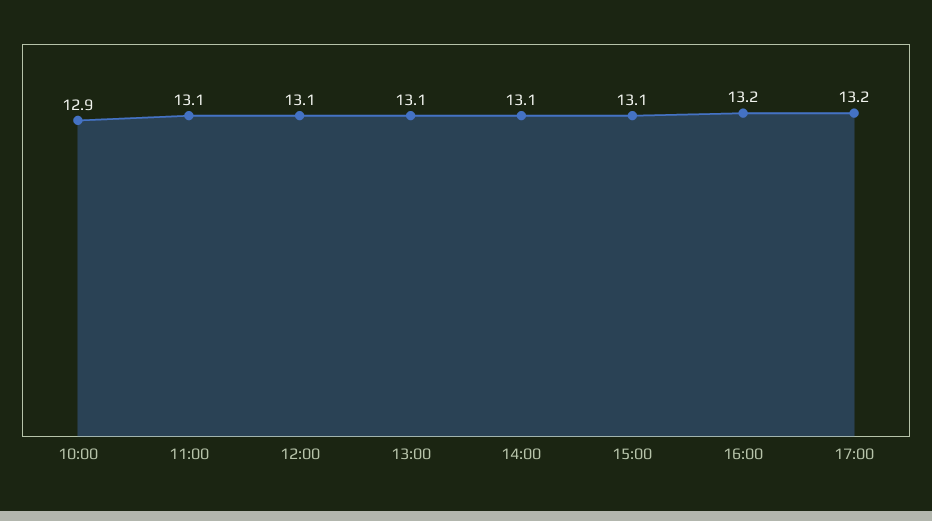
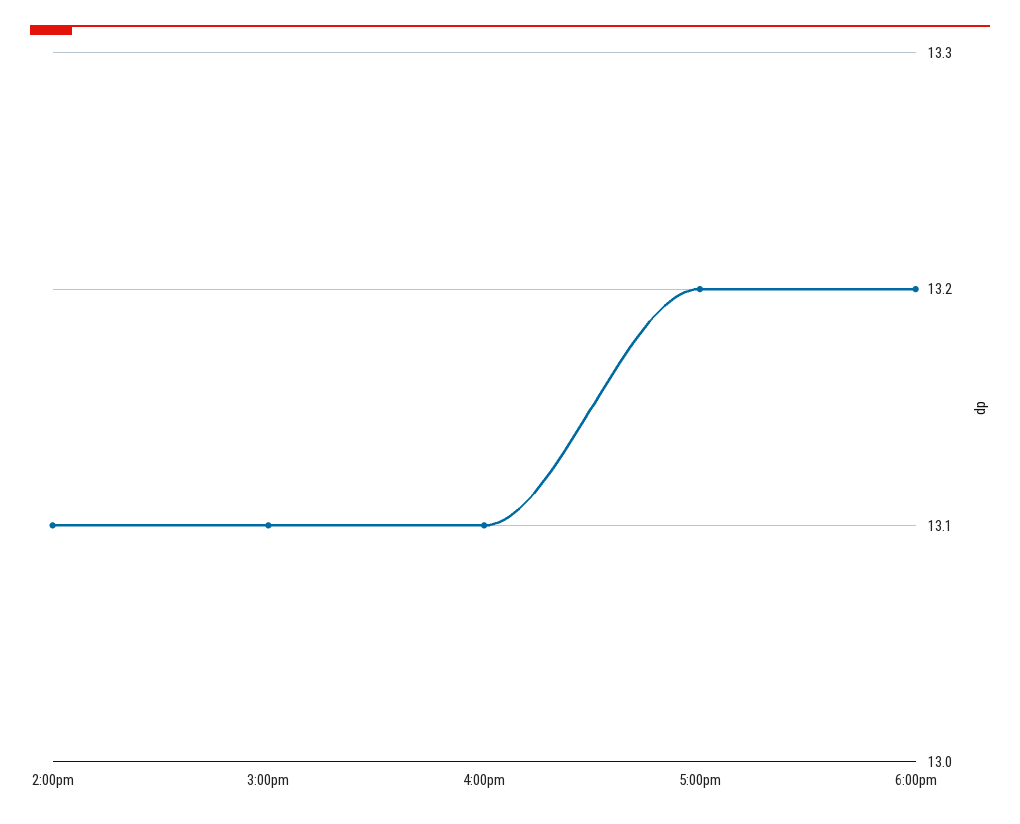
10:00: 12.9 -> none
11:00: 13.1 -> none
12:00: 13.1 -> none
13:00: 13.1 -> none
16:00: 13.2 -> 13.1
6:00pm: none -> 13.2

